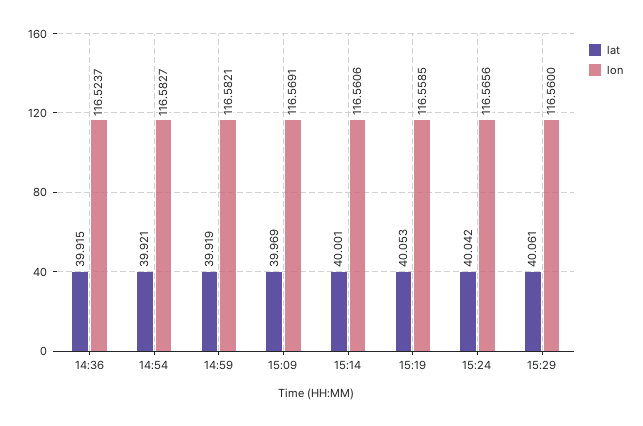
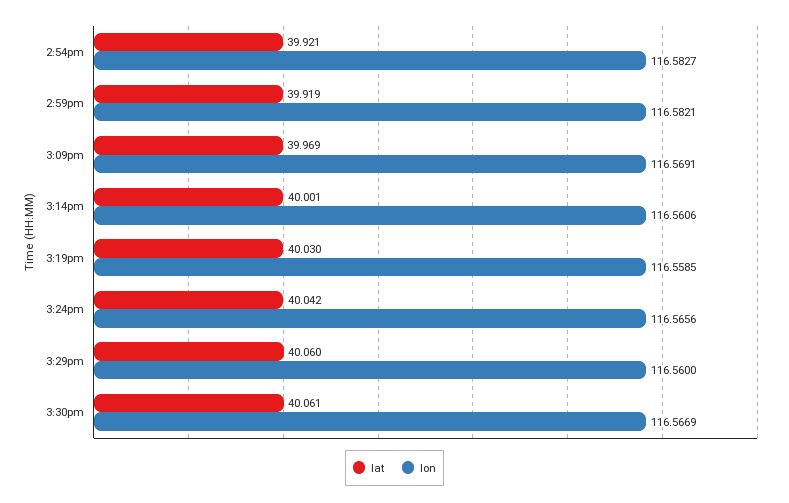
lat, 14:36: 39.915 -> none
lon, 14:36: 116.5237 -> none
lat, 15:19: 40.053 -> 40.03
lat, 15:29: 40.061 -> 40.06
lat, 3:30pm: none -> 40.061
lon, 3:30pm: none -> 116.5669

